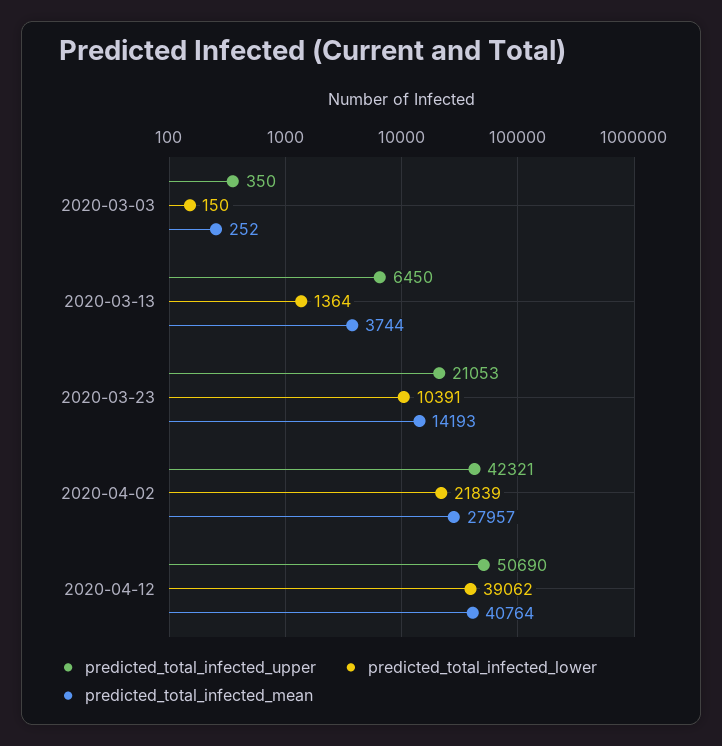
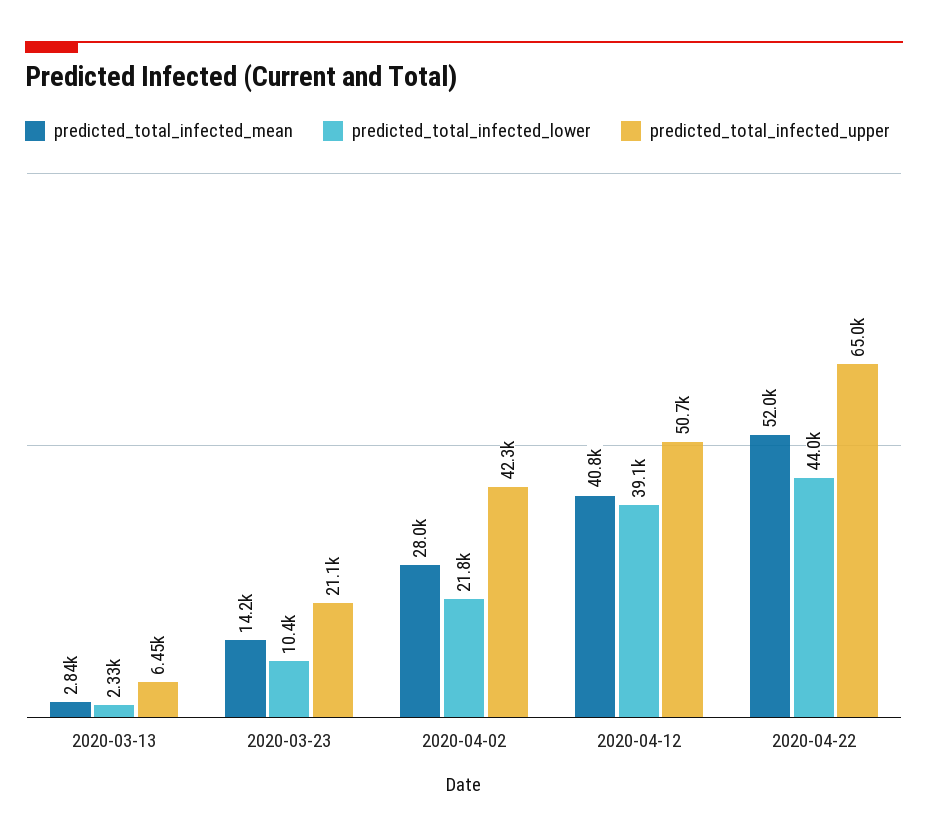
predicted_total_infected_upper, 2020-03-03: 350 -> none
predicted_total_infected_lower, 2020-03-03: 150 -> none
predicted_total_infected_mean, 2020-03-03: 252 -> none
predicted_total_infected_lower, 2020-03-13: 1364 -> 2330
predicted_total_infected_mean, 2020-03-13: 3744 -> 2840
predicted_total_infected_mean, 2020-04-22: none -> 52000
predicted_total_infected_lower, 2020-04-22: none -> 44000
predicted_total_infected_upper, 2020-04-22: none -> 65000

